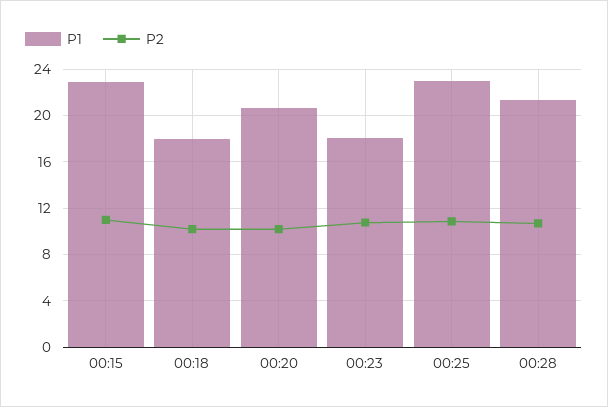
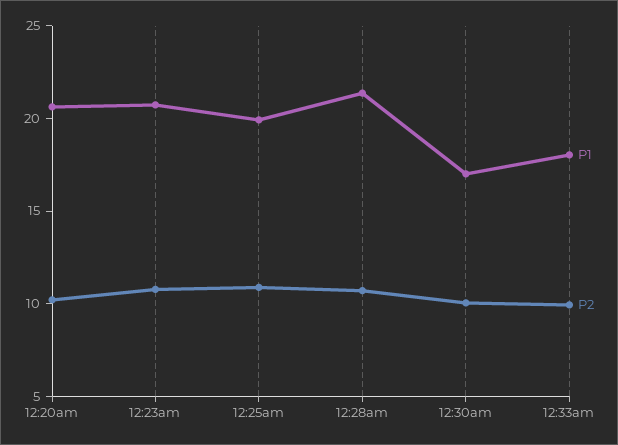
P1, 00:15: 23 -> none
P2, 00:15: 11 -> none
P1, 00:18: 18 -> none
P2, 00:18: 10 -> none
P1, 00:23: 18 -> 21
P1, 00:25: 23 -> 20
P1, 12:30am: none -> 17
P2, 12:30am: none -> 10
P1, 12:33am: none -> 18
P2, 12:33am: none -> 10

